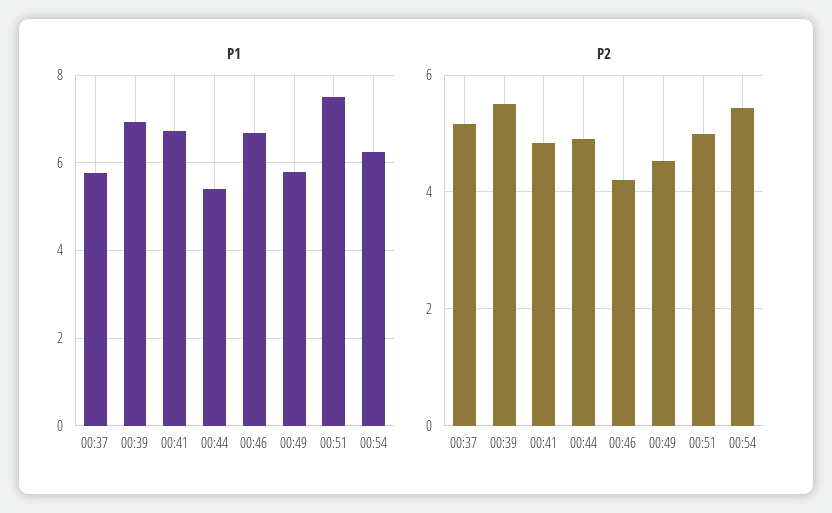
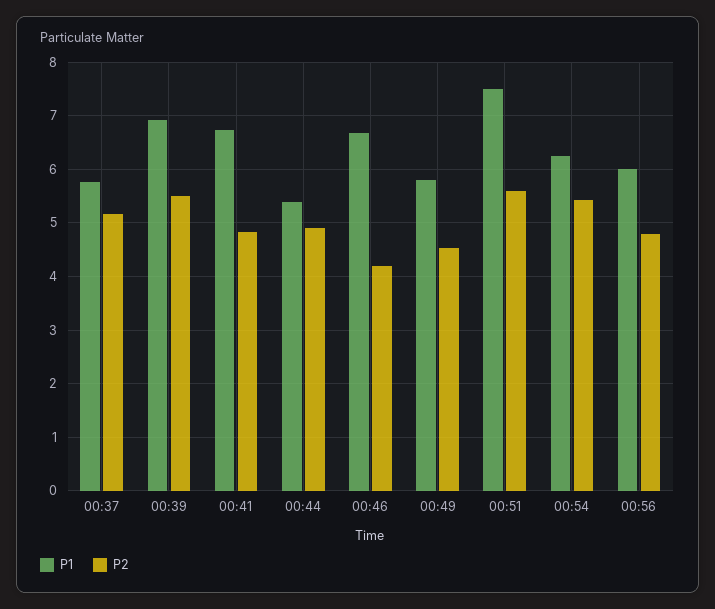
P2, 00:51: 5 -> 5.6
P1, 00:56: none -> 6
P2, 00:56: none -> 4.8

